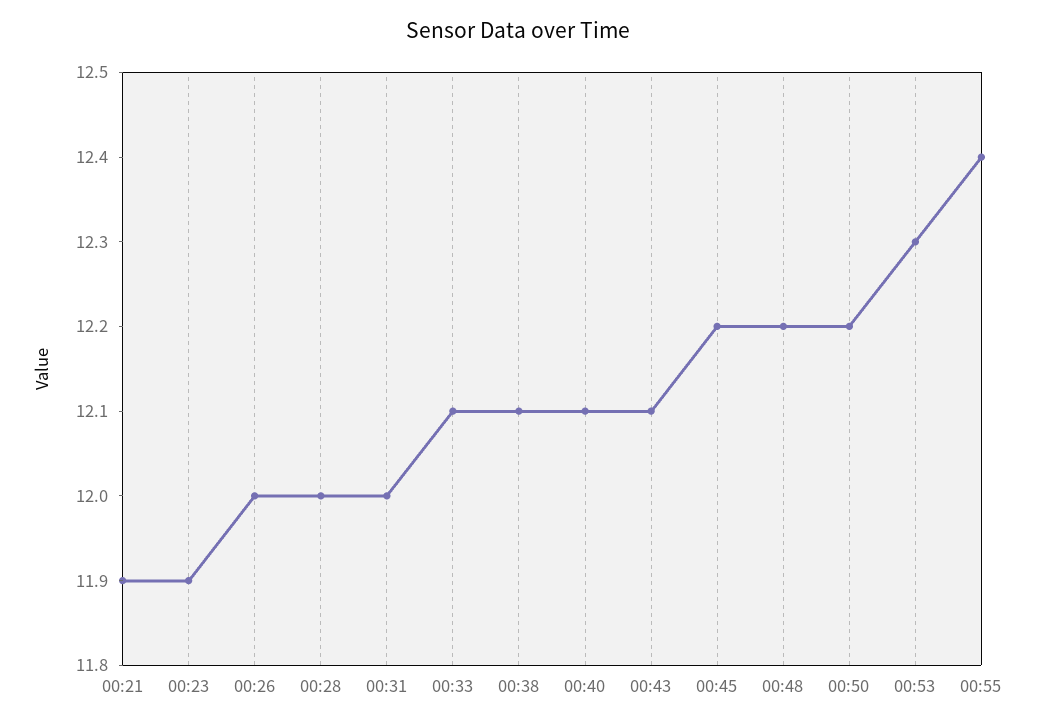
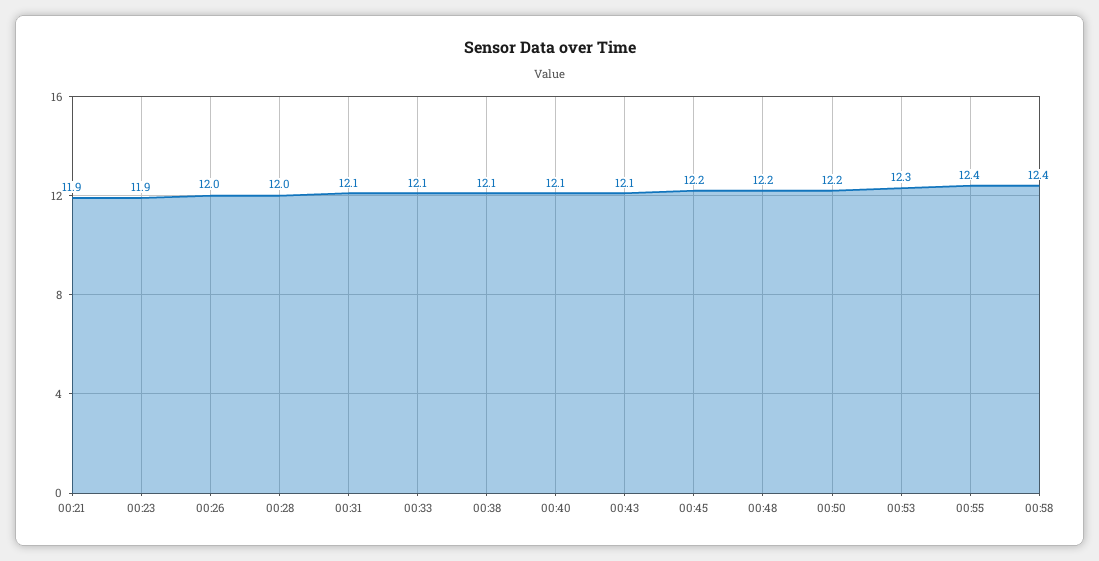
00:31: 12 -> 12.1
00:58: none -> 12.4

